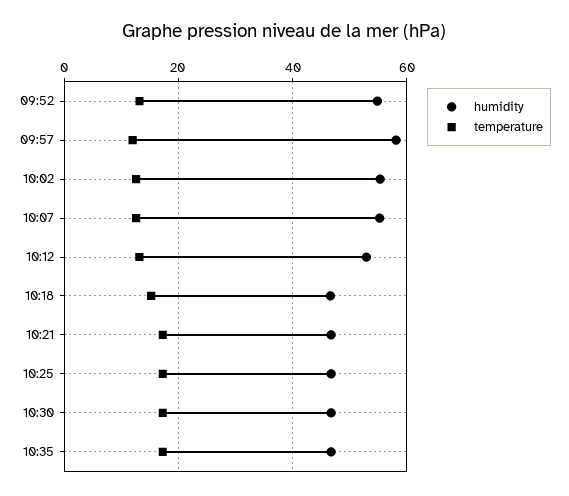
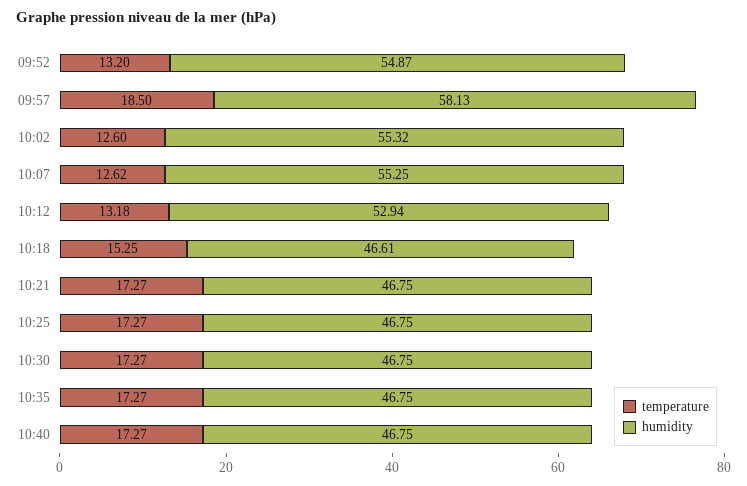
temperature, 09:57: 12 -> 18.5
temperature, 10:40: none -> 17.27
humidity, 10:40: none -> 46.75

